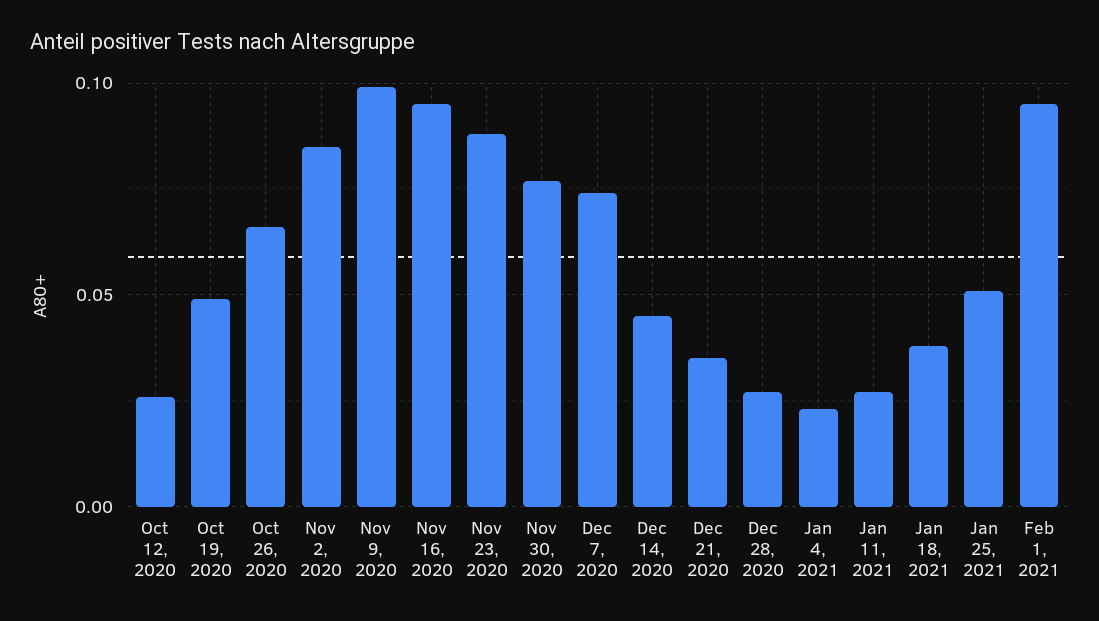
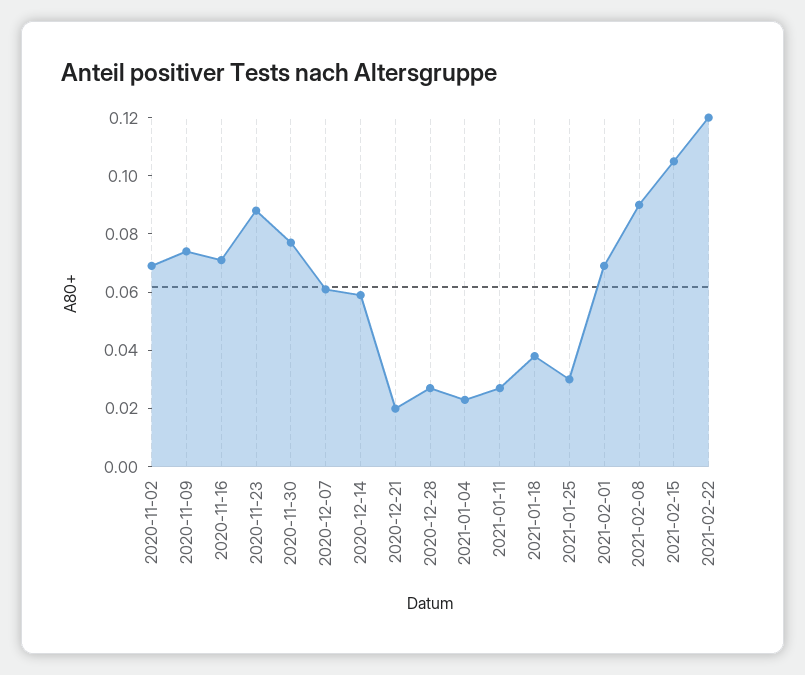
Oct 12, 2020: 0.025 -> none
Oct 19, 2020: 0.05 -> none
Oct 26, 2020: 0.065 -> none
Nov 2, 2020: 0.085 -> 0.07
Nov 9, 2020: 0.1 -> 0.075
Nov 16, 2020: 0.095 -> 0.07
Dec 7, 2020: 0.075 -> 0.06
Dec 14, 2020: 0.045 -> 0.06
Dec 21, 2020: 0.035 -> 0.02
Jan 25, 2021: 0.05 -> 0.03
Feb 1, 2021: 0.095 -> 0.07
2021-02-08: none -> 0.09
2021-02-15: none -> 0.105
2021-02-22: none -> 0.12

